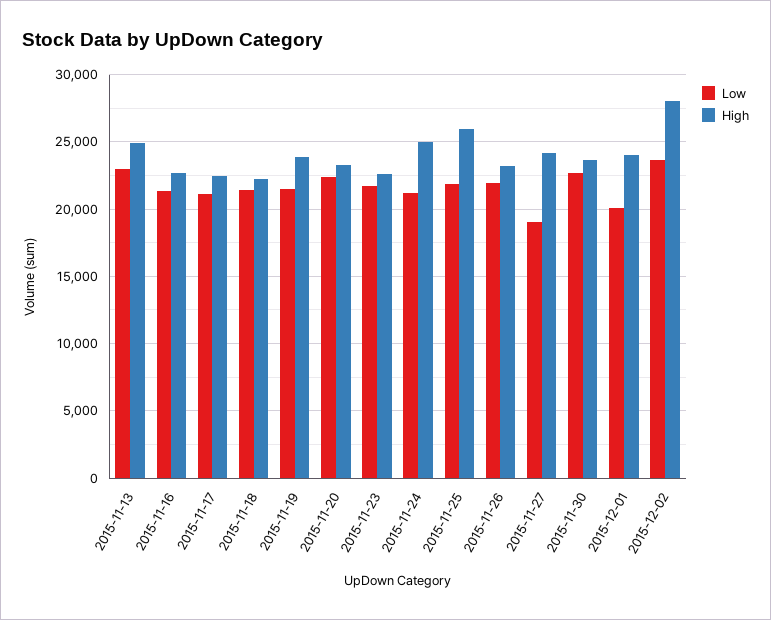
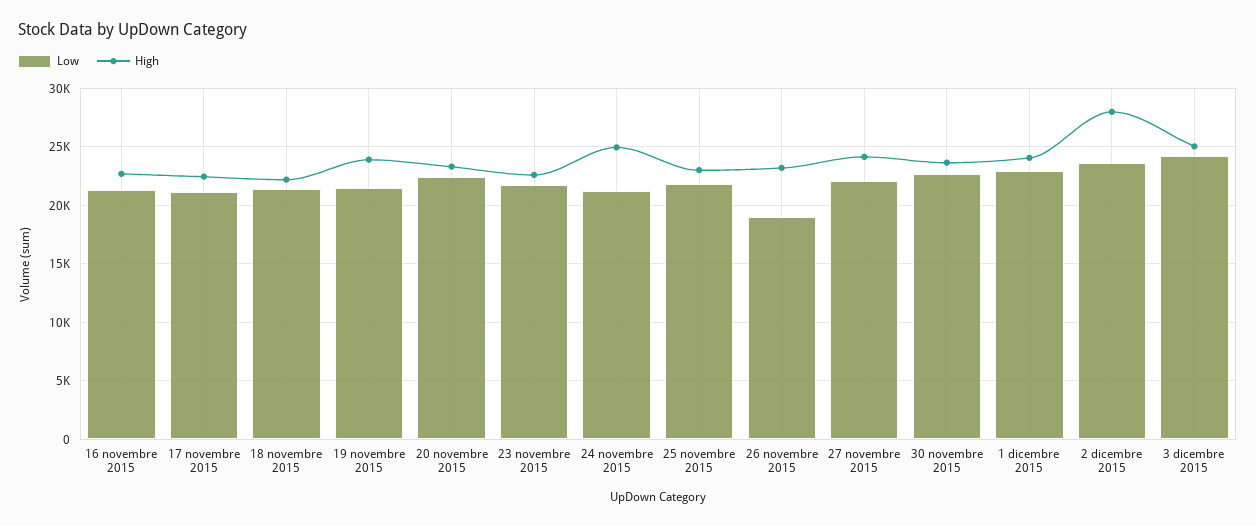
Low, 2015-11-13: 23000 -> none
High, 2015-11-13: 25000 -> none
High, 2015-11-25: 26000 -> 23000
Low, 2015-11-26: 22000 -> 19000
Low, 2015-11-27: 19000 -> 22000
Low, 2015-12-01: 20000 -> 23000
Low, 3 dicembre 2015: none -> 24000
High, 3 dicembre 2015: none -> 25000

